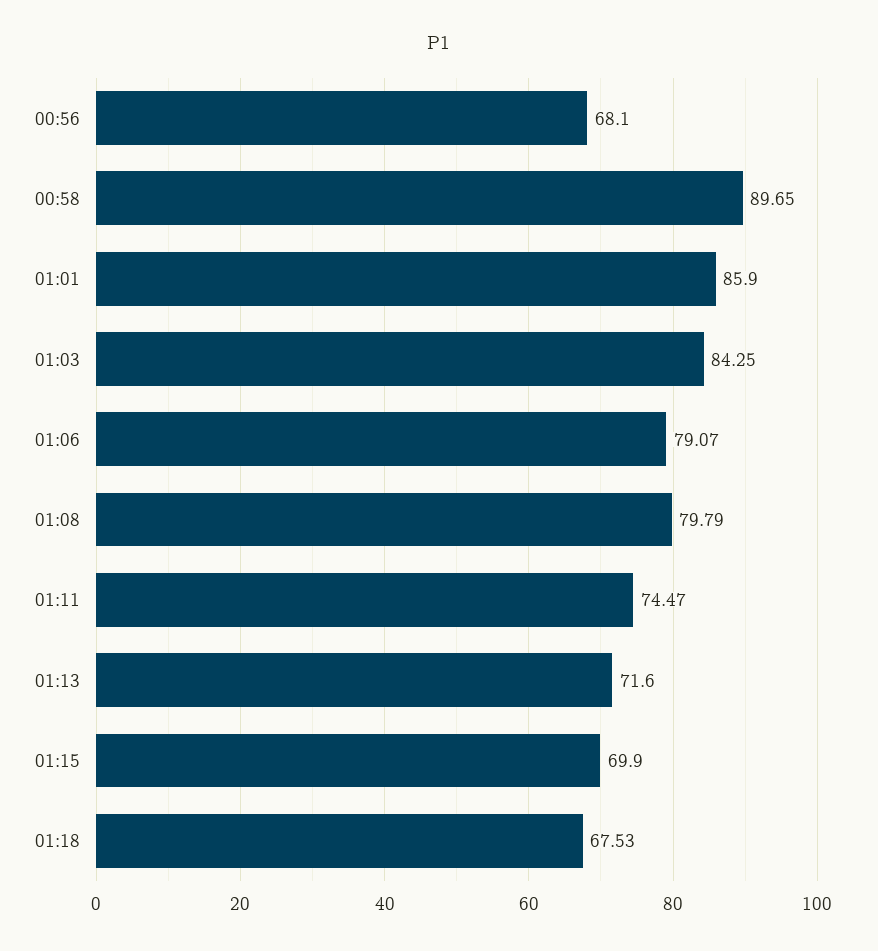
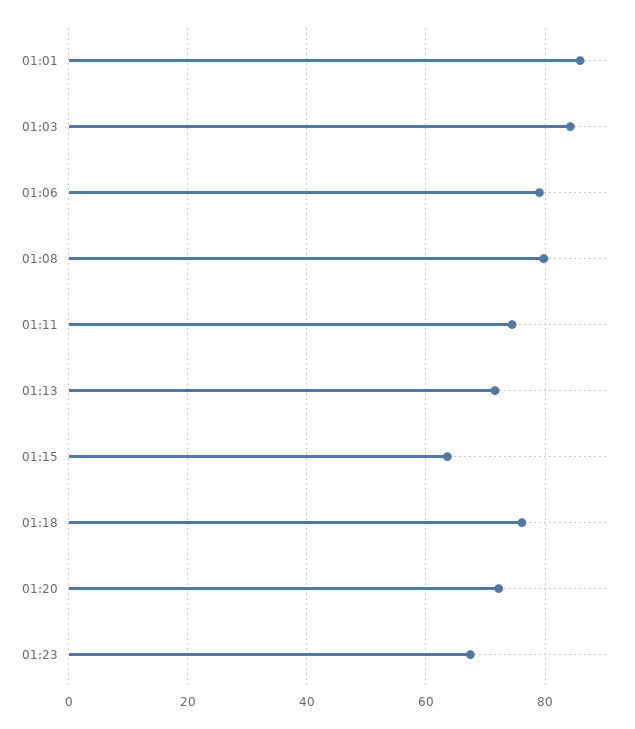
00:56: 68.1 -> none
00:58: 89.65 -> none
01:15: 69.9 -> 64
01:18: 67.53 -> 76
01:20: none -> 72
01:23: none -> 68

